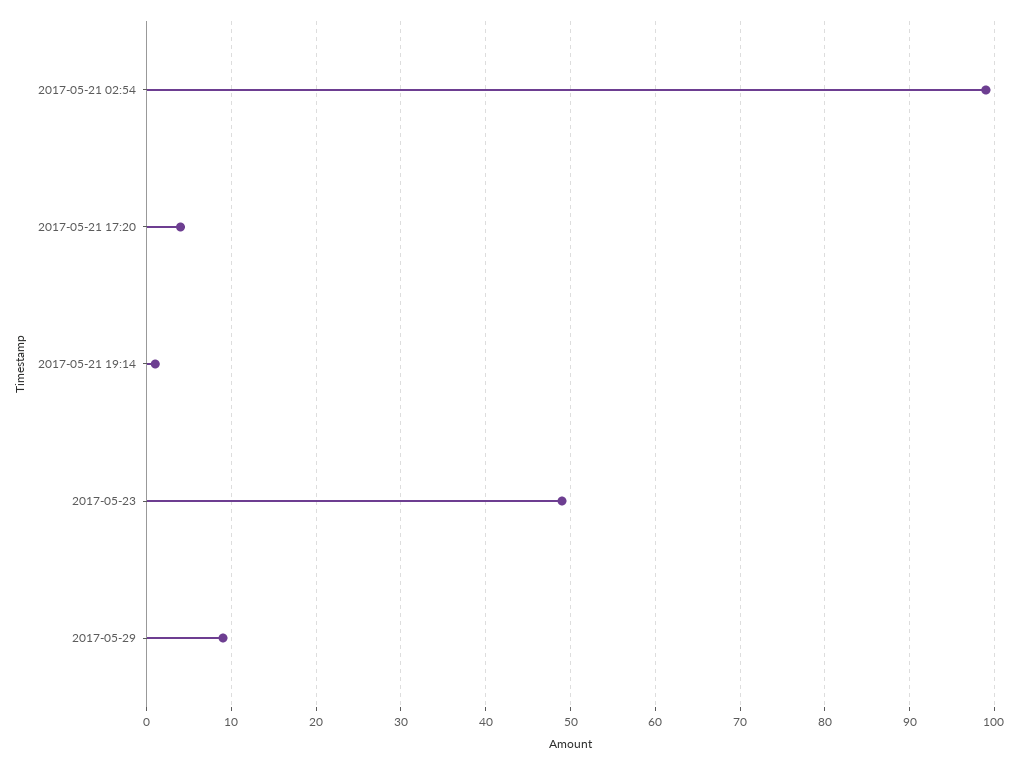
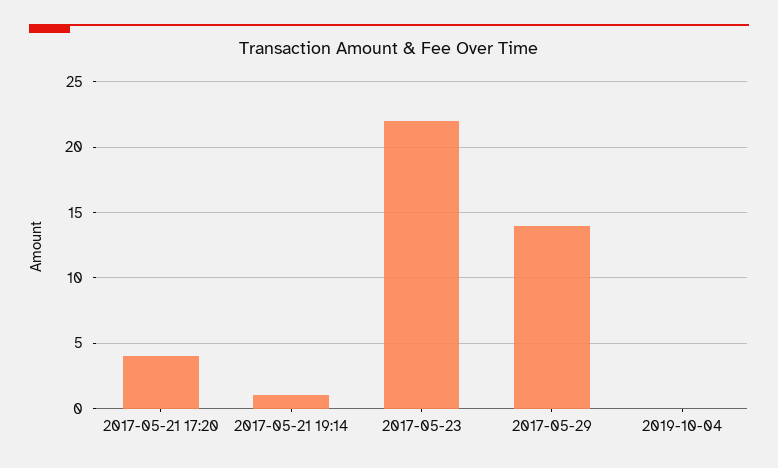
2017-05-21 02:54: 99 -> none
2017-05-23: 49 -> 22
2017-05-29: 9 -> 14
2019-10-04: none -> 0

